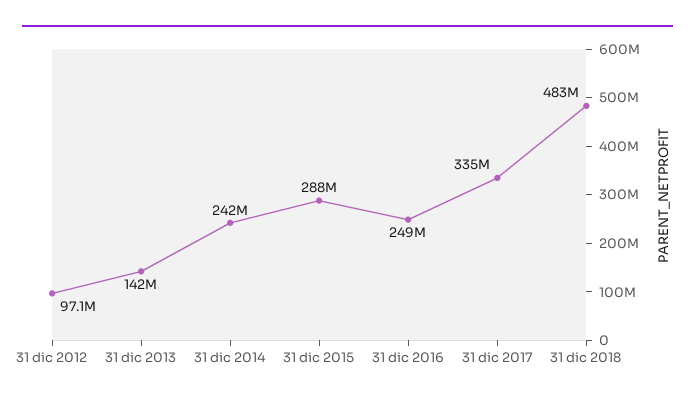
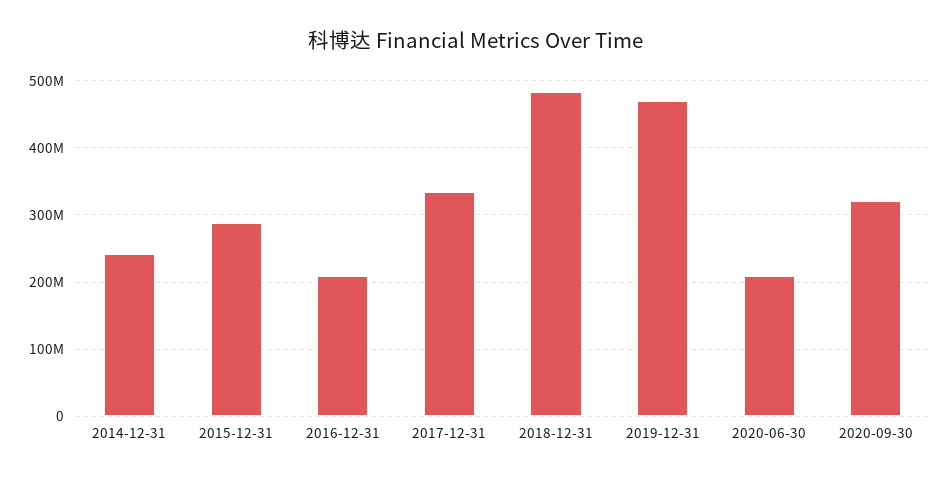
31 dic 2012: 97100000 -> none
31 dic 2013: 142000000 -> none
31 dic 2016: 249000000 -> 210000000
2019-12-31: none -> 470000000
2020-06-30: none -> 210000000
2020-09-30: none -> 320000000

